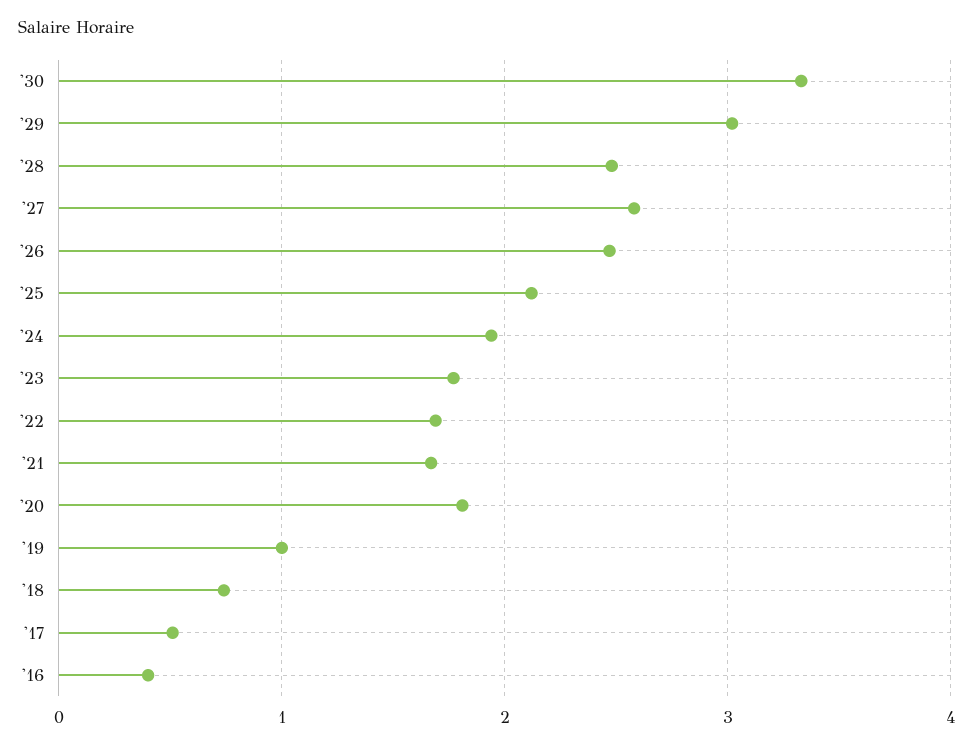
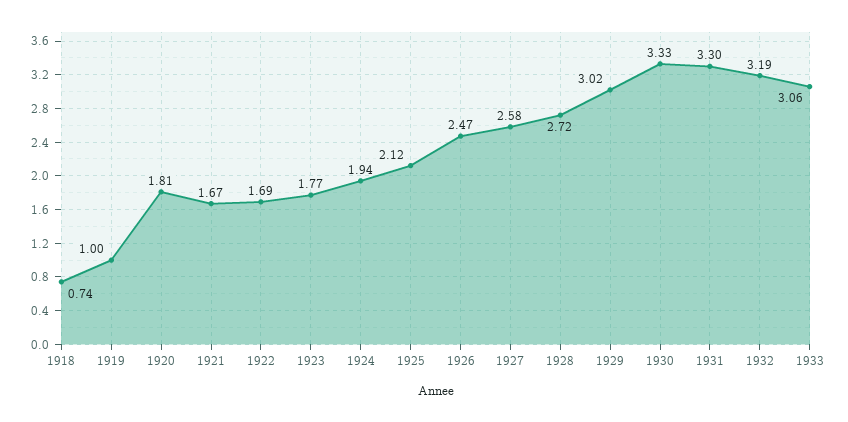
'28: 2.5 -> 2.72
'17: 0.5 -> none
'16: 0.4 -> none
1931: none -> 3.3
1932: none -> 3.19
1933: none -> 3.06

